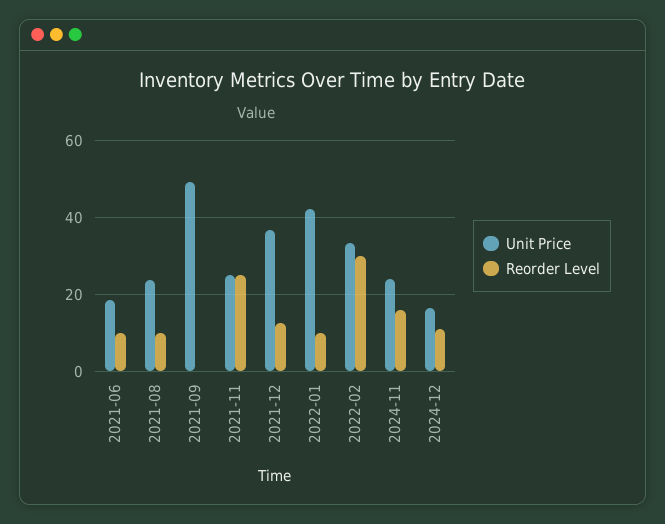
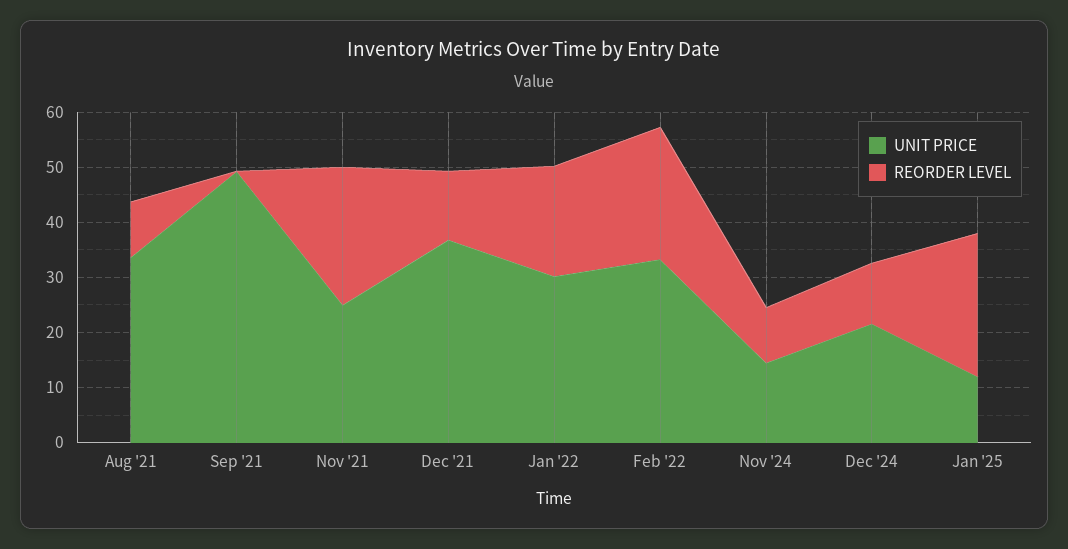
Unit Price, 2021-06: 18 -> none
Reorder Level, 2021-06: 10 -> none
Unit Price, 2021-08: 24 -> 34
Unit Price, 2022-01: 42 -> 30
Reorder Level, 2022-01: 10 -> 20
Reorder Level, 2022-02: 30 -> 24
Unit Price, 2024-11: 24 -> 14
Reorder Level, 2024-11: 16 -> 10
Unit Price, 2024-12: 16 -> 22
Unit Price, Jan '25: none -> 12
Reorder Level, Jan '25: none -> 26

